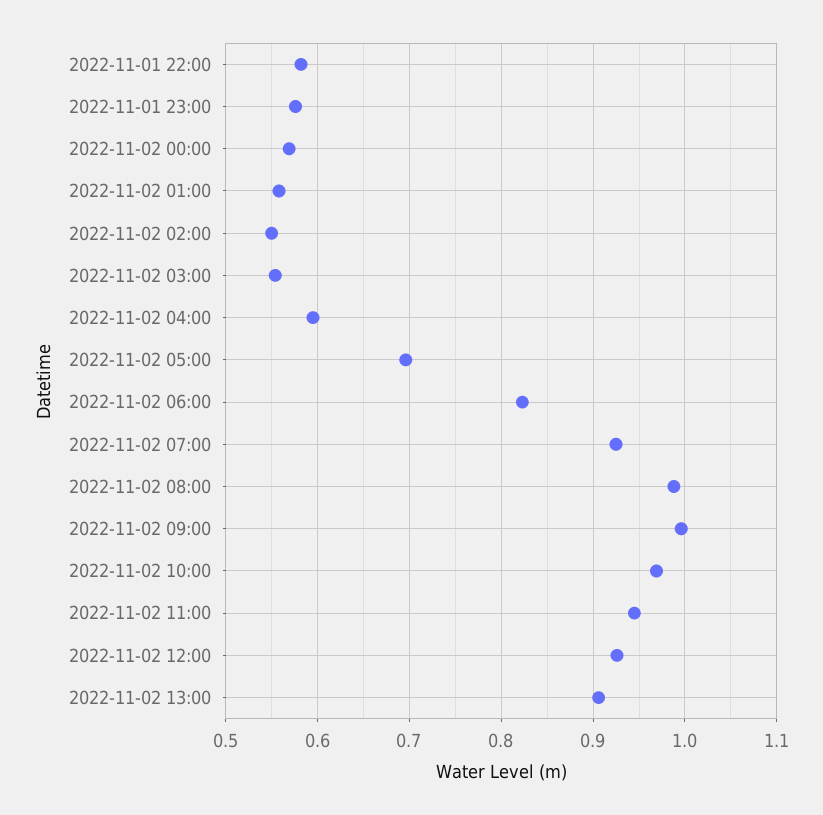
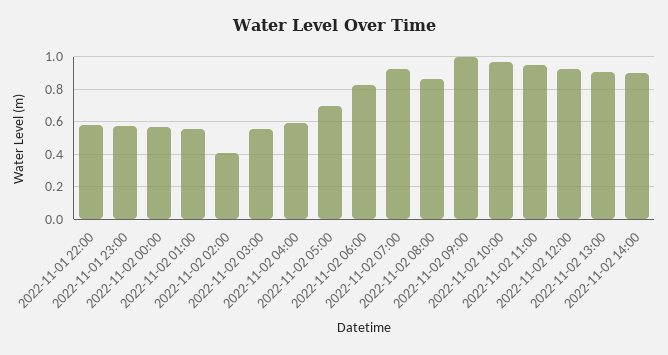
2022-11-02 02:00: 0.55 -> 0.4
2022-11-02 08:00: 0.99 -> 0.85
2022-11-02 14:00: none -> 0.9

